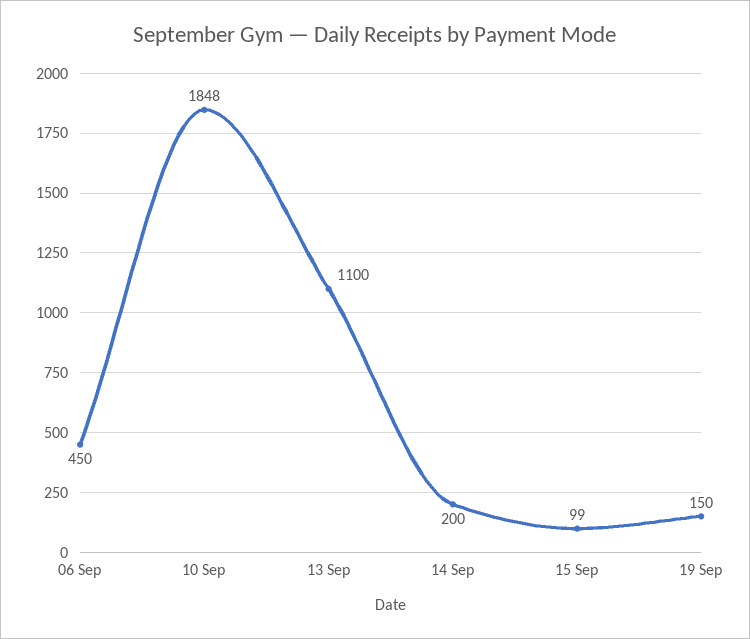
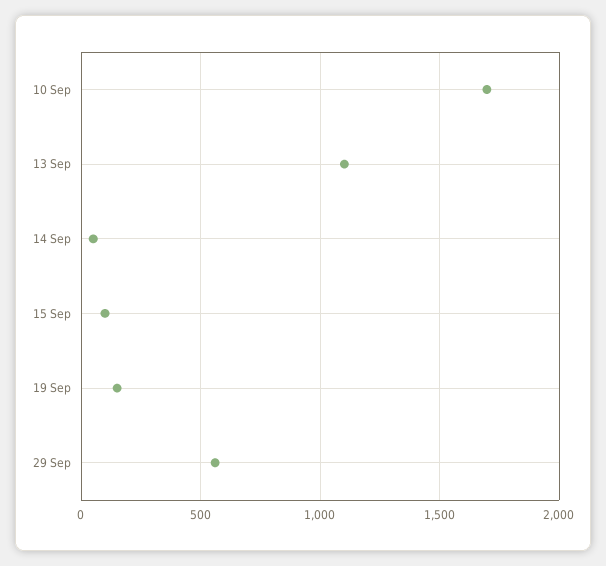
06 Sep: 450 -> none
10 Sep: 1848 -> 1700
14 Sep: 200 -> 50
29 Sep: none -> 550

